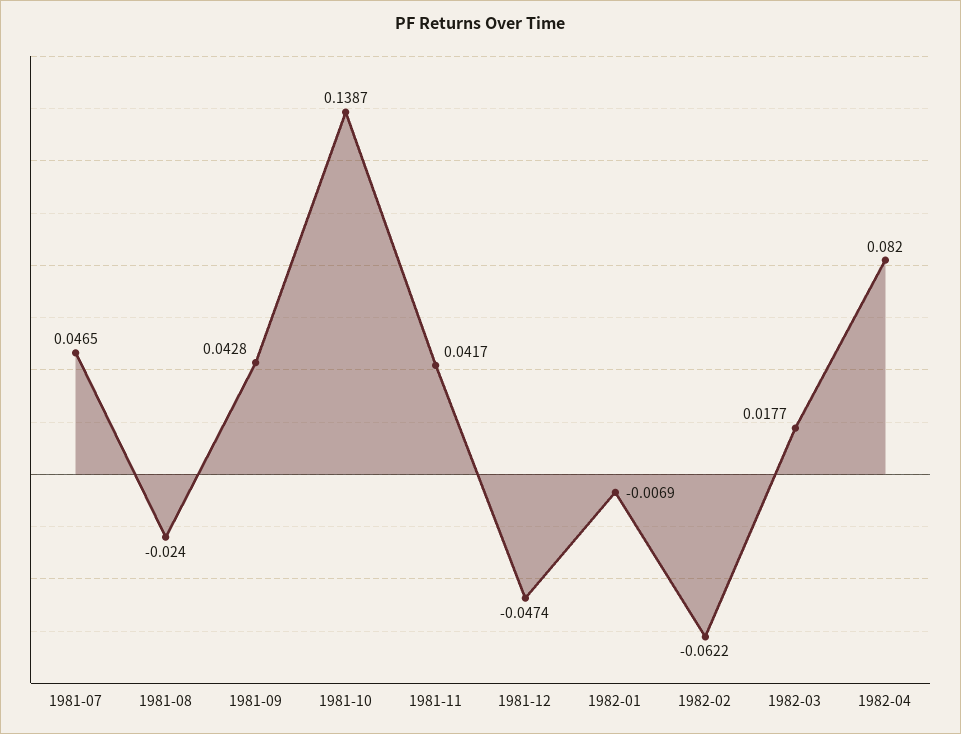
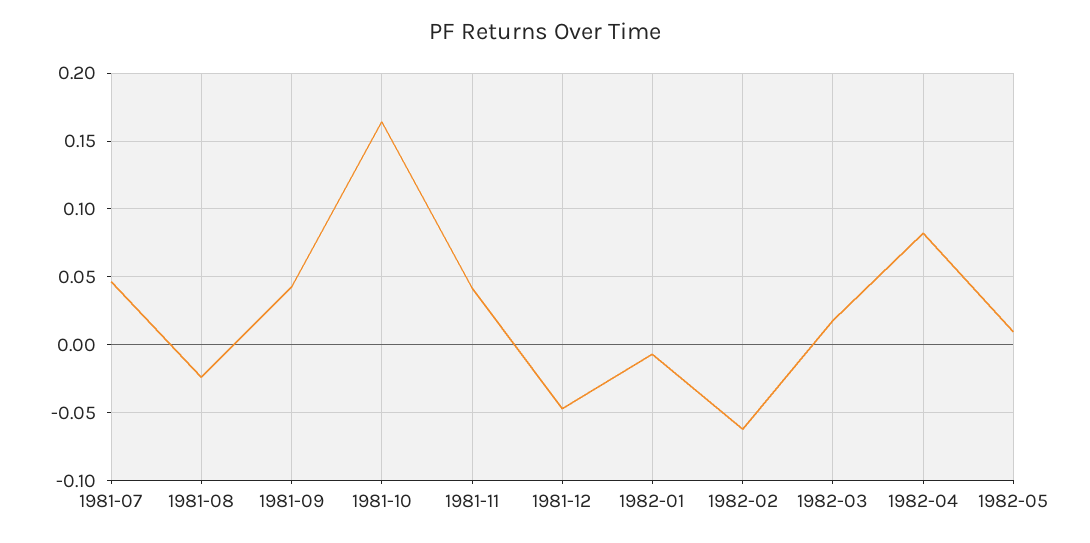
1981-10: 0.1387 -> 0.165
1982-05: none -> 0.01

